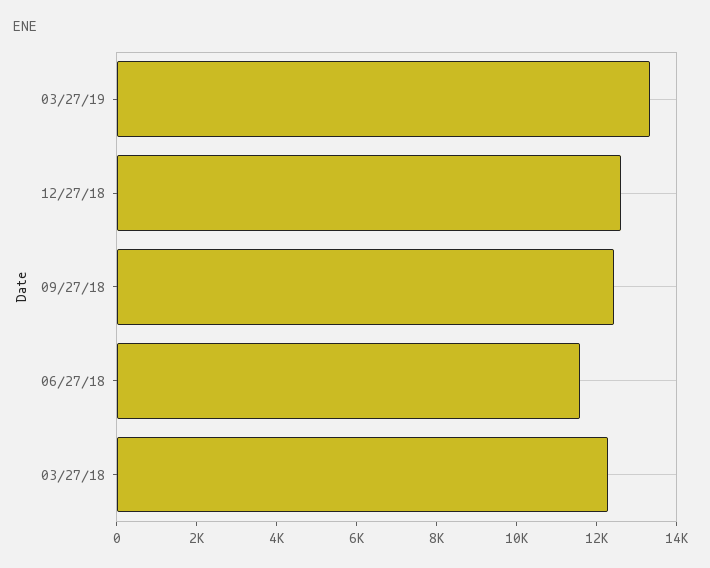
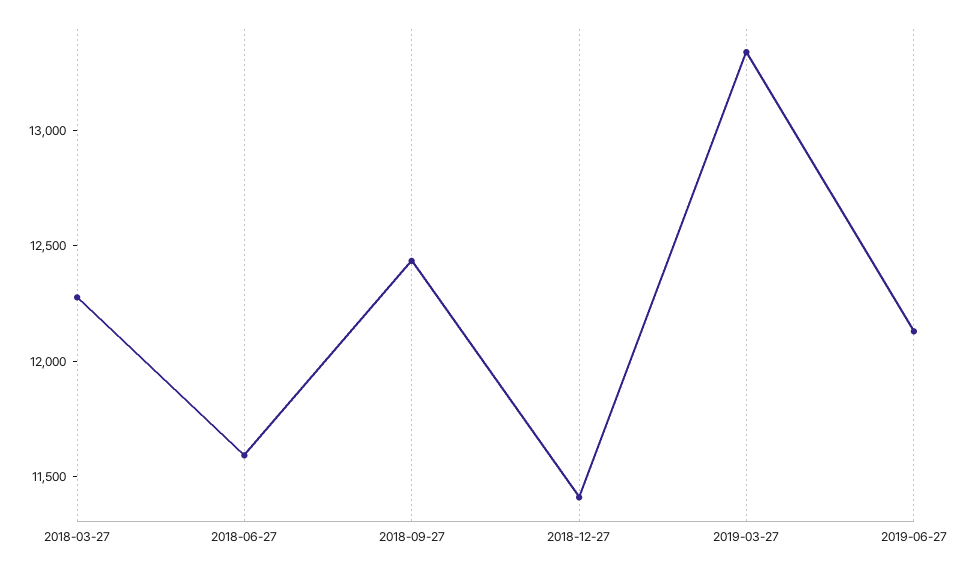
12/27/18: 12500 -> 11400
2019-06-27: none -> 12100

